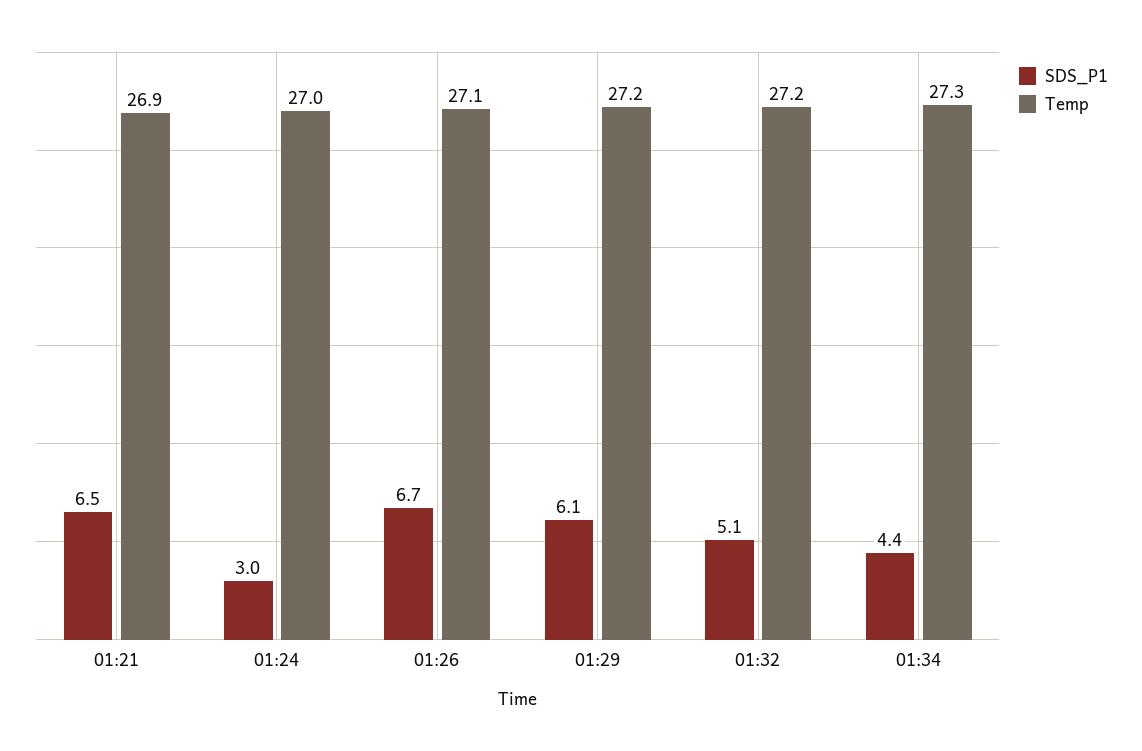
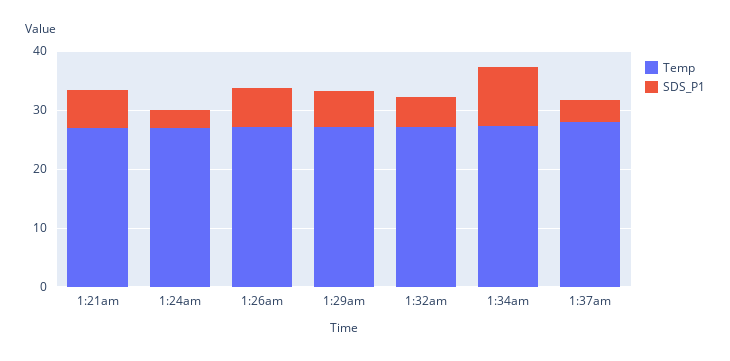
SDS_P1, 01:34: 4.4 -> 10
Temp, 1:37am: none -> 28
SDS_P1, 1:37am: none -> 4

